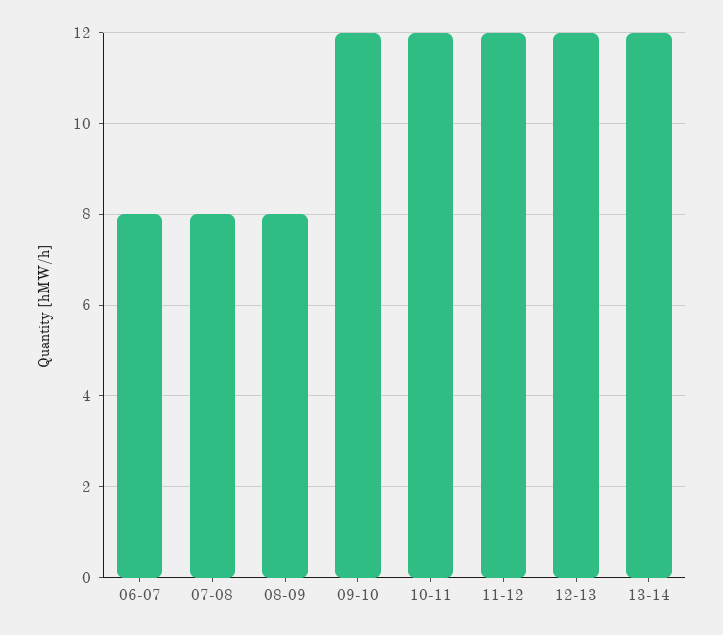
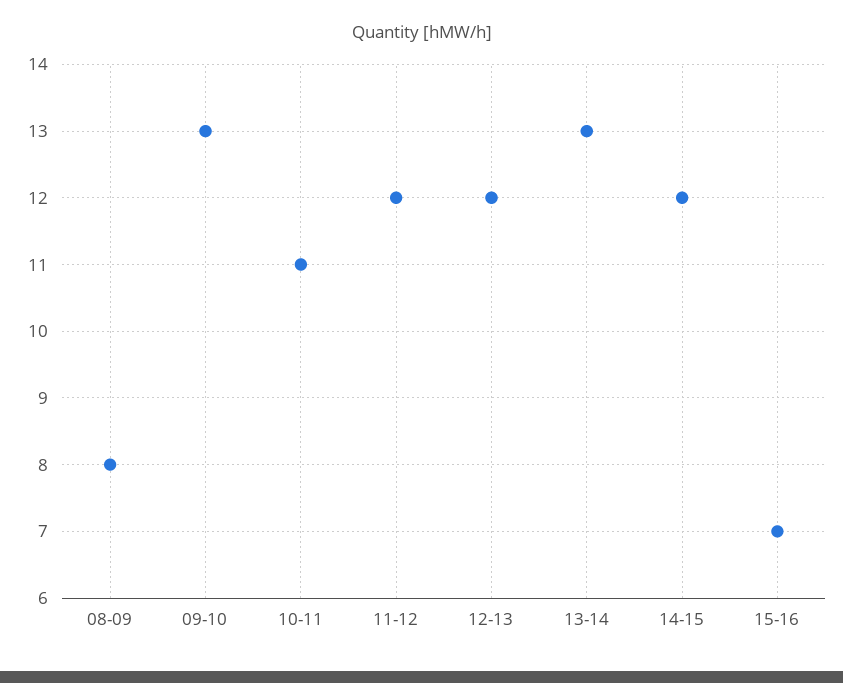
06-07: 8 -> none
07-08: 8 -> none
09-10: 12 -> 13
10-11: 12 -> 11
13-14: 12 -> 13
14-15: none -> 12
15-16: none -> 7

